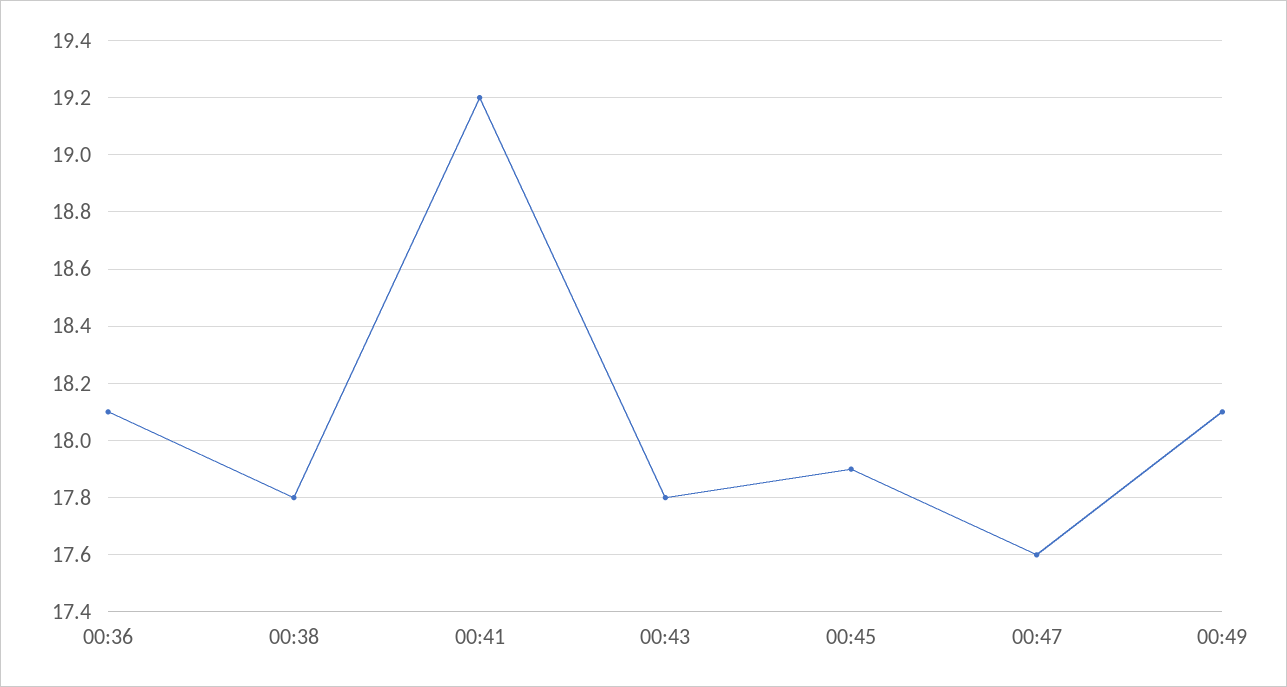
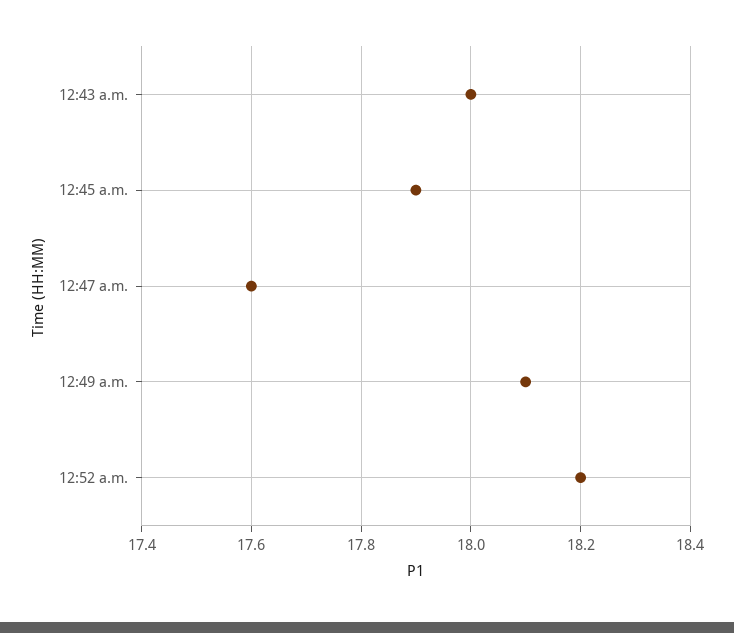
00:36: 18.1 -> none
00:38: 17.8 -> none
00:41: 19.2 -> none
00:43: 17.8 -> 18
12:52 a.m.: none -> 18.2

